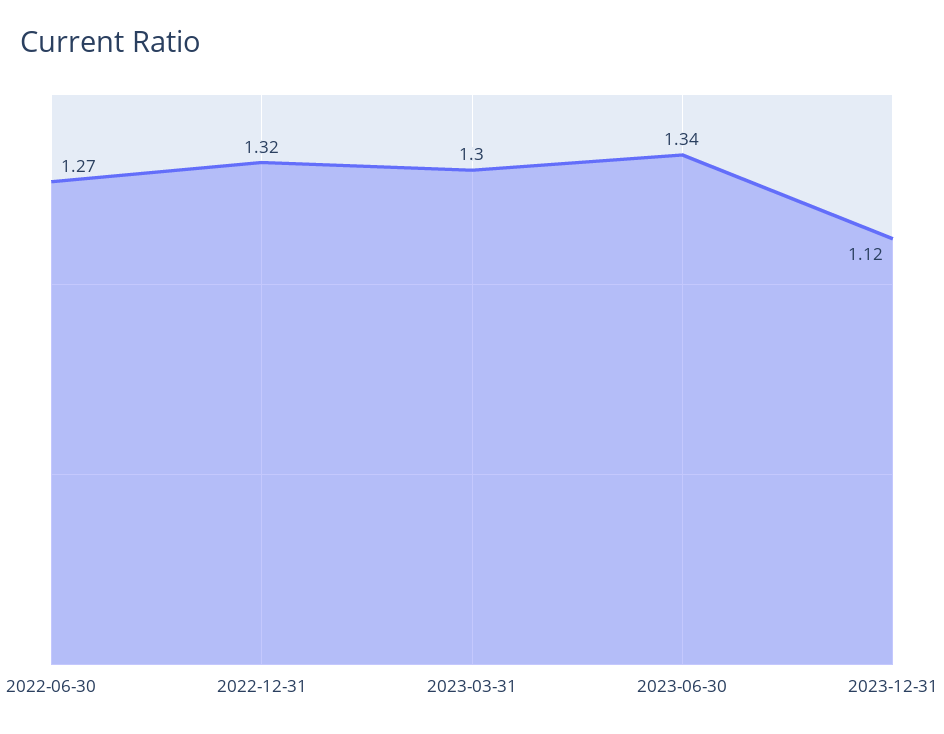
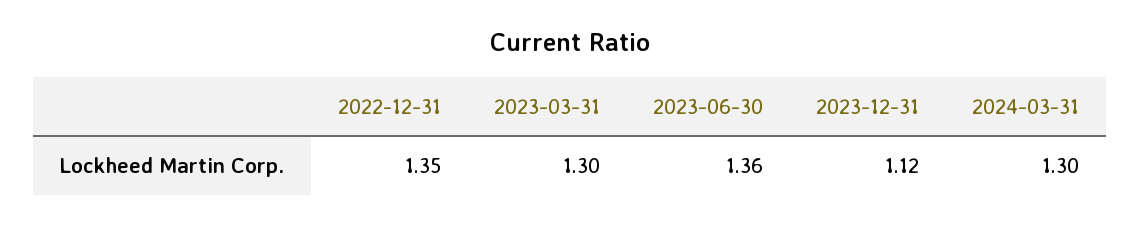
2022-06-30: 1.27 -> none
2022-12-31: 1.32 -> 1.35
2023-06-30: 1.34 -> 1.36
2024-03-31: none -> 1.3

